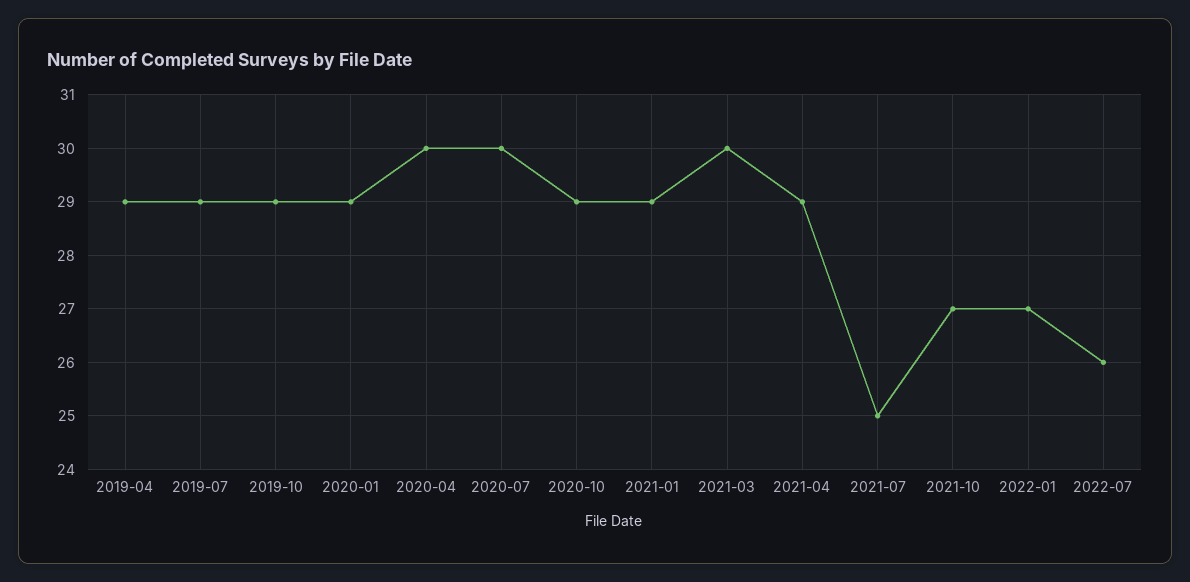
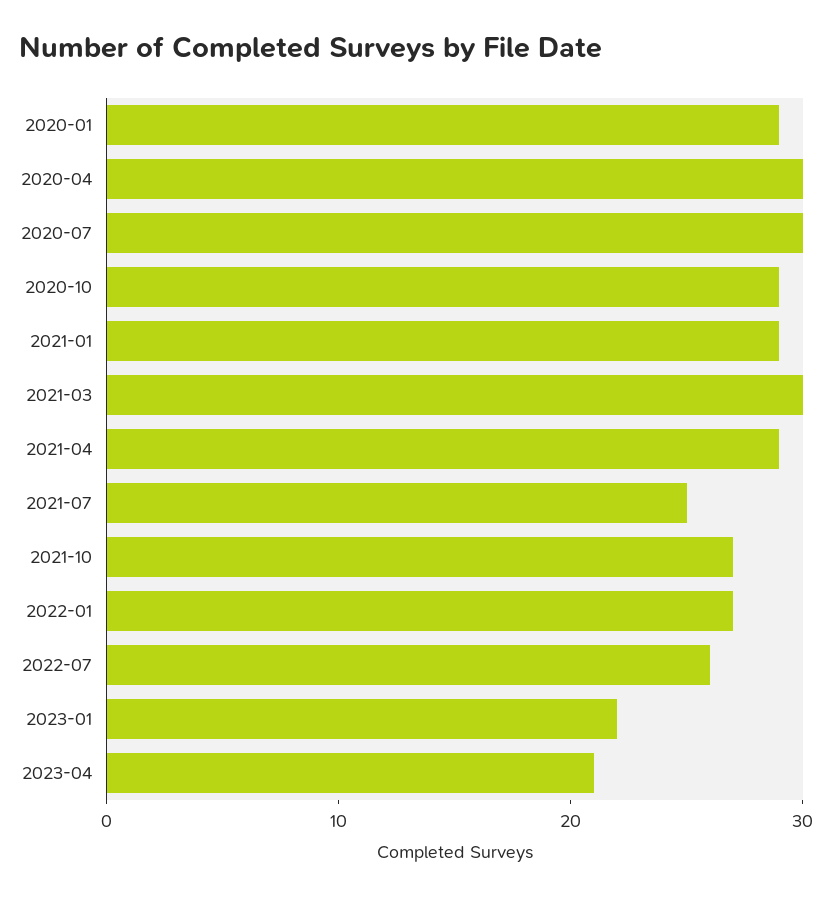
2019-04: 29 -> none
2019-07: 29 -> none
2019-10: 29 -> none
2023-01: none -> 22
2023-04: none -> 21

